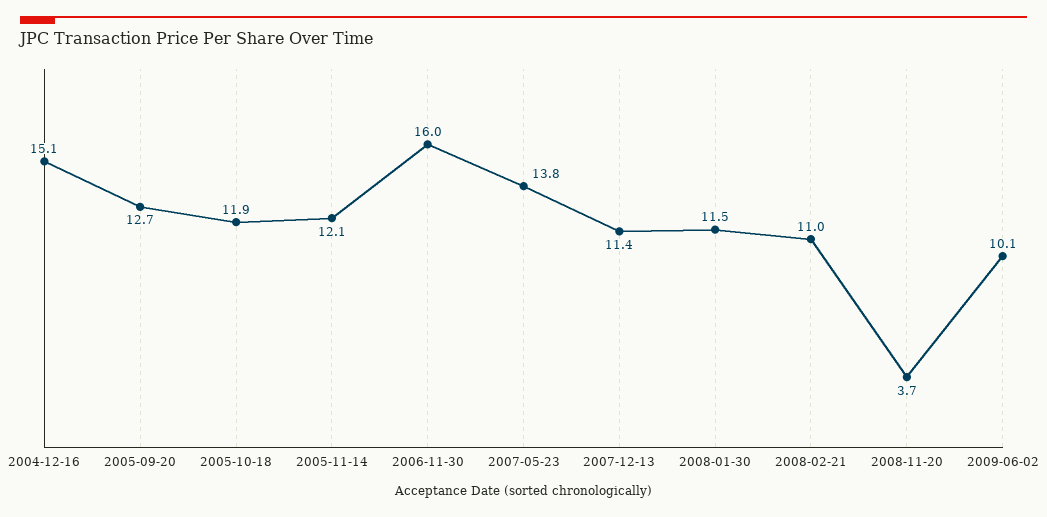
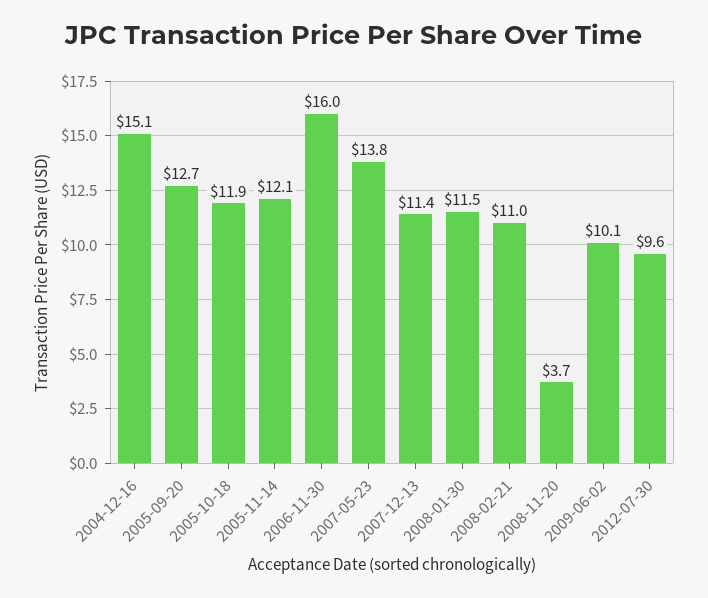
2012-07-30: none -> 9.6

